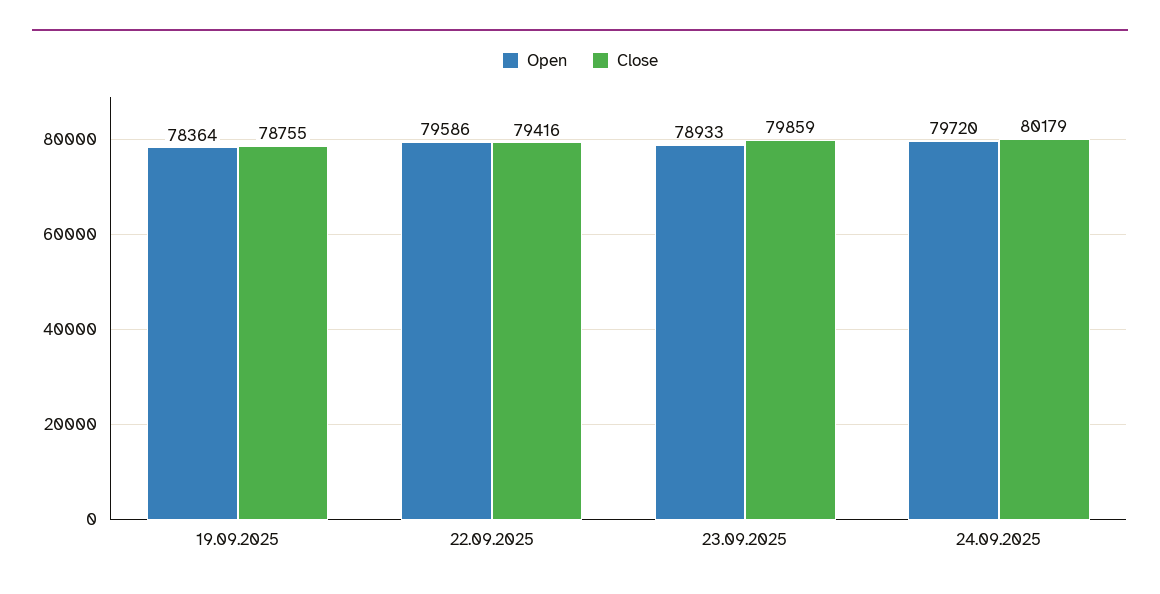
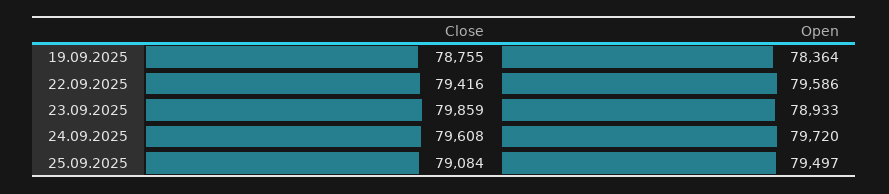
Close, 24.09.2025: 80179 -> 79608
Close, 25.09.2025: none -> 79084
Open, 25.09.2025: none -> 79497

